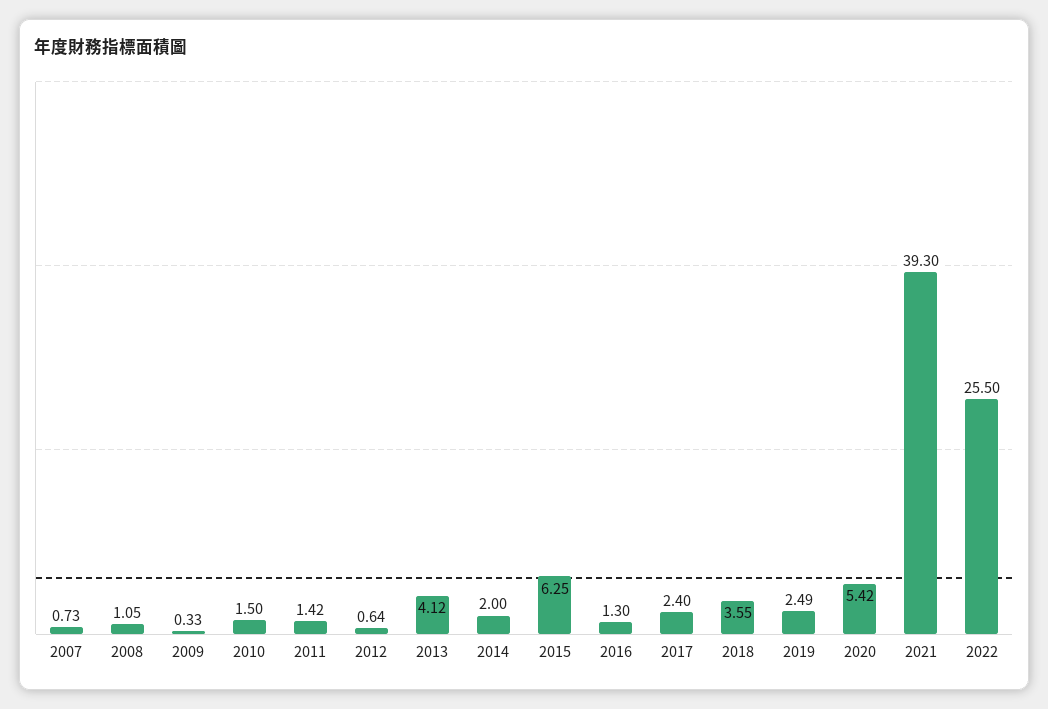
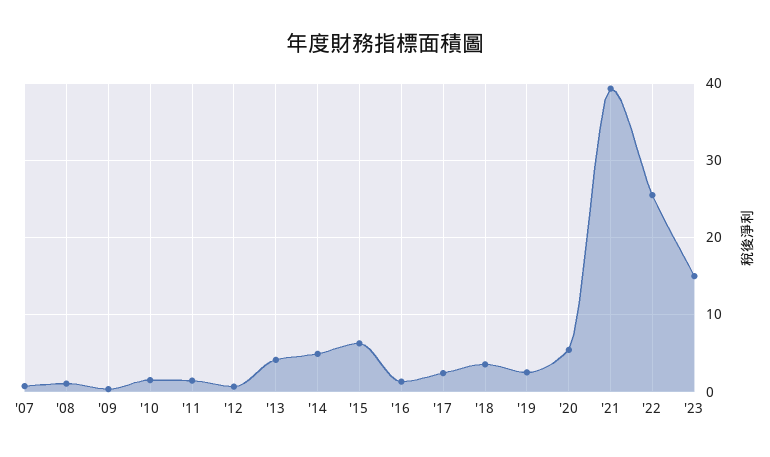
2014: 2 -> 5
'23: none -> 15

